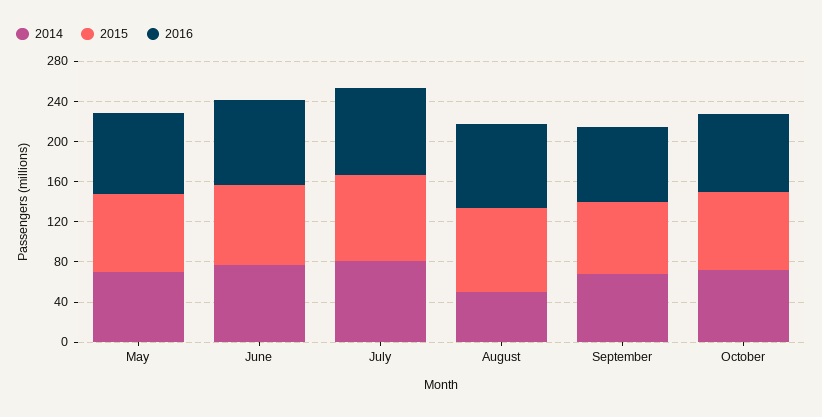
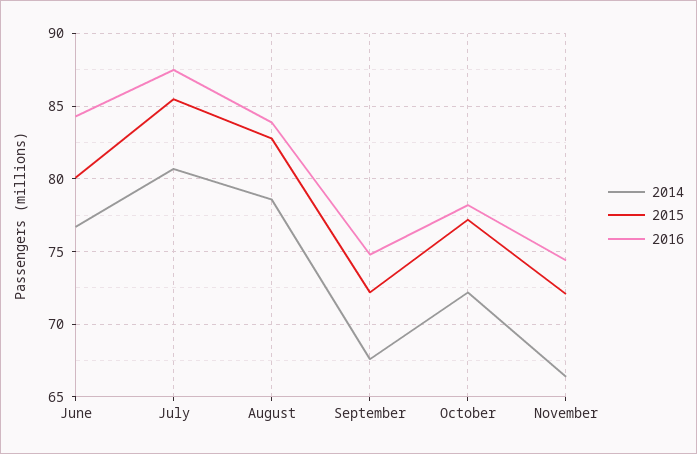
2014, May: 70 -> none
2015, May: 80 -> none
2016, May: 80 -> none
2014, August: 50 -> 78.5
2014, November: none -> 66.5
2015, November: none -> 72
2016, November: none -> 74.5

